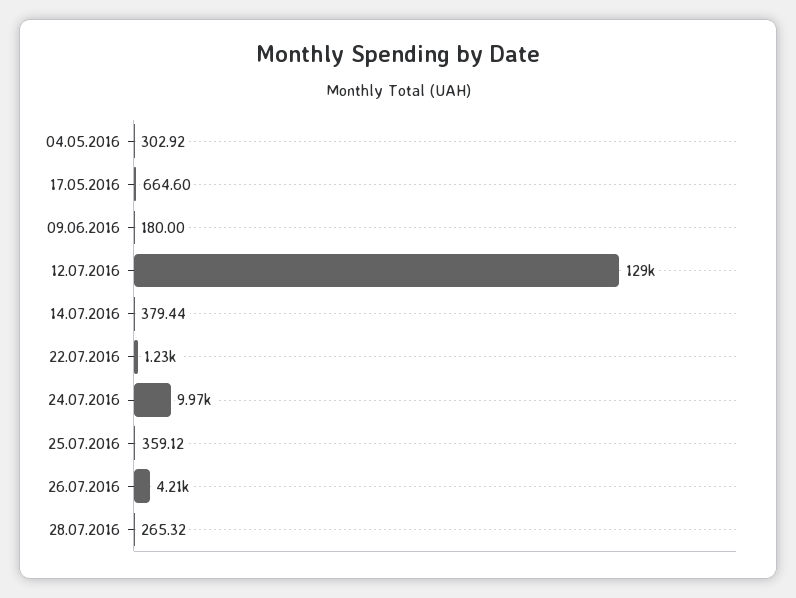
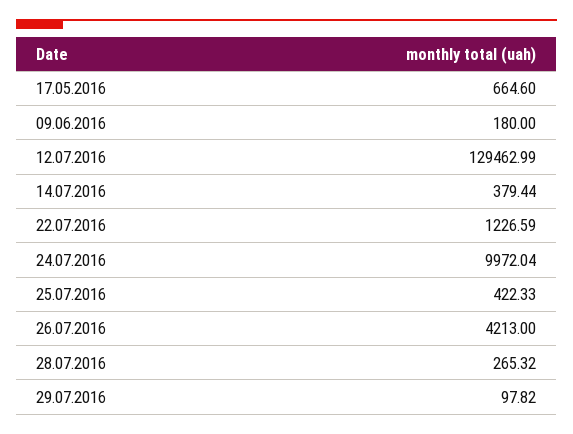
04.05.2016: 302.92 -> none
25.07.2016: 359.12 -> 422.33
29.07.2016: none -> 97.82

